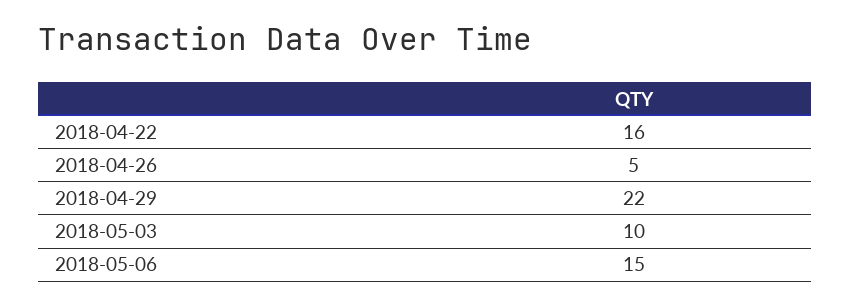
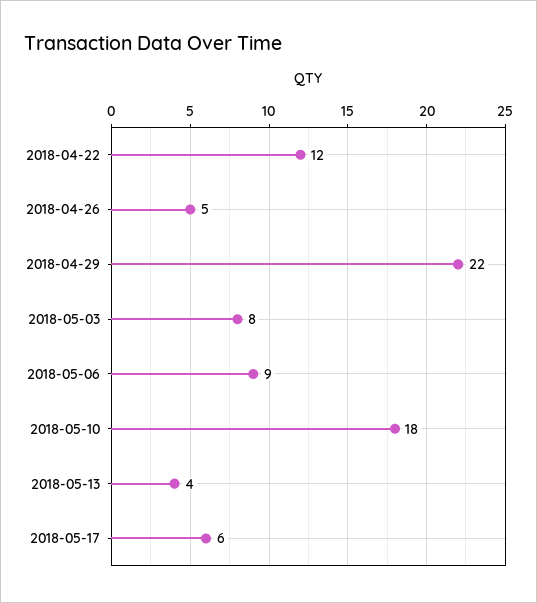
2018-04-22: 16 -> 12
2018-05-03: 10 -> 8
2018-05-06: 15 -> 9
2018-05-10: none -> 18
2018-05-13: none -> 4
2018-05-17: none -> 6

